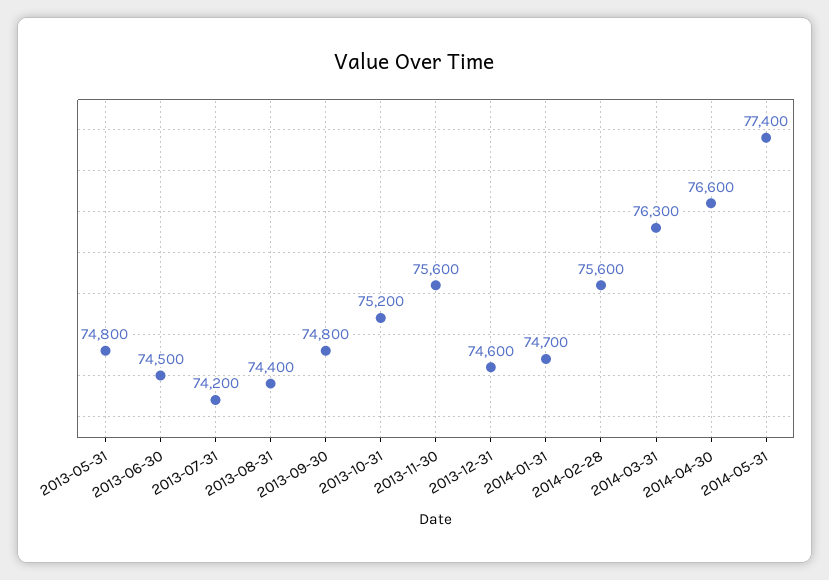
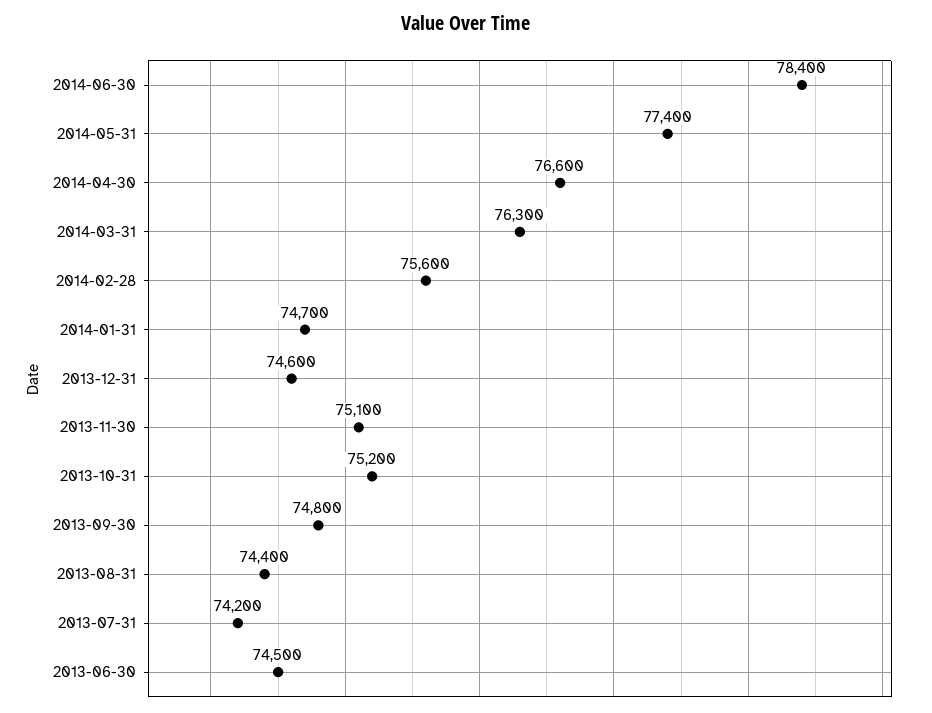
2013-05-31: 74800 -> none
2013-11-30: 75600 -> 75100
2014-06-30: none -> 78400

